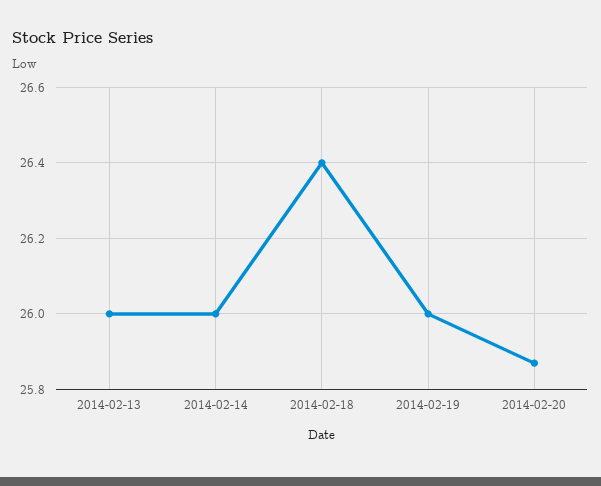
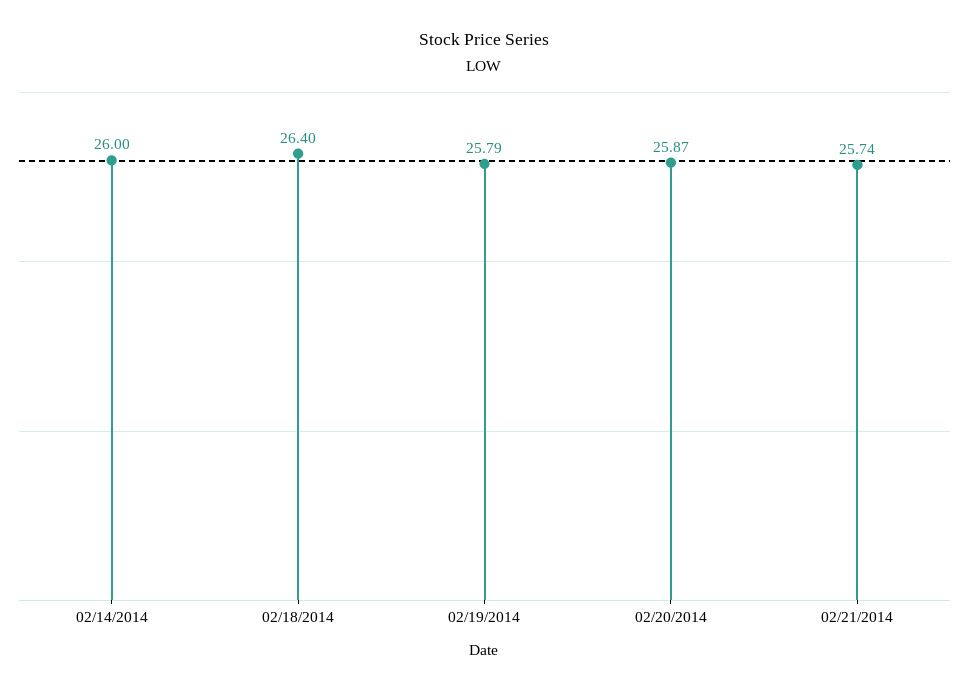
2014-02-13: 26 -> none
2014-02-19: 26 -> 25.79
02/21/2014: none -> 25.74

